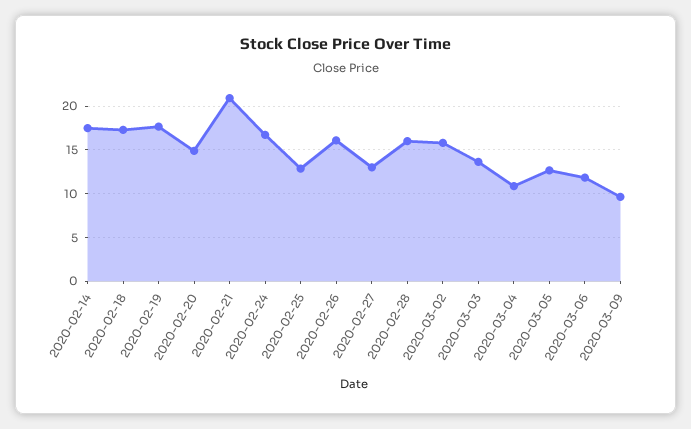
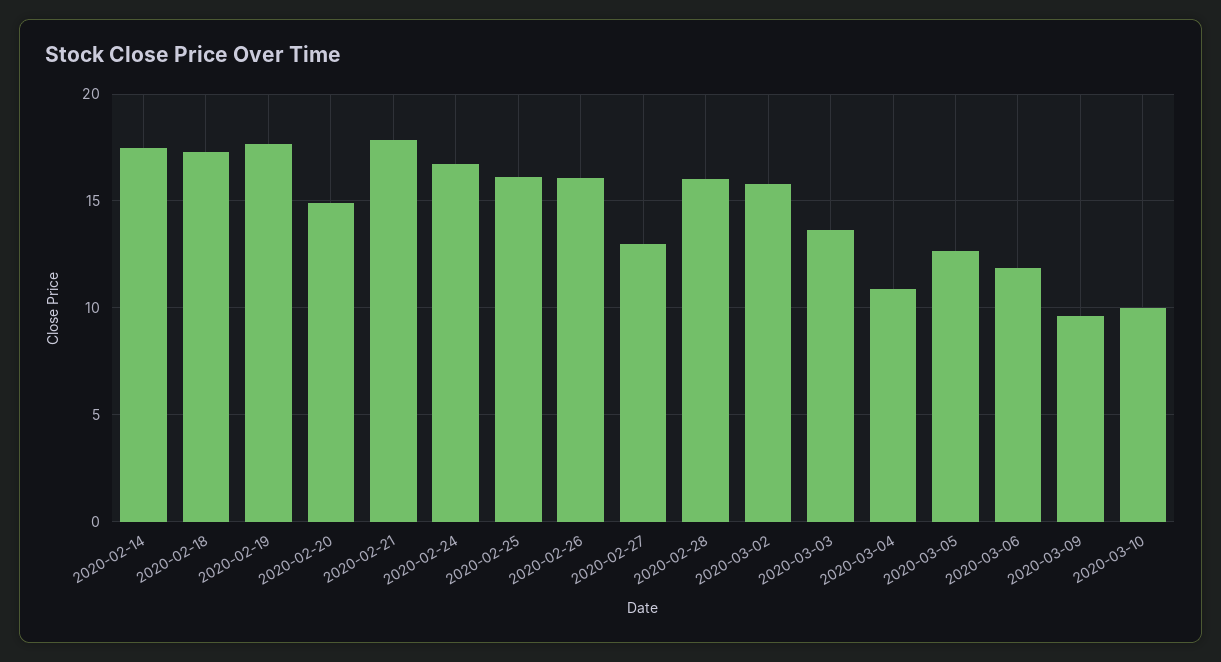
2020-02-21: 21 -> 18
2020-02-25: 13 -> 16
2020-03-10: none -> 10

